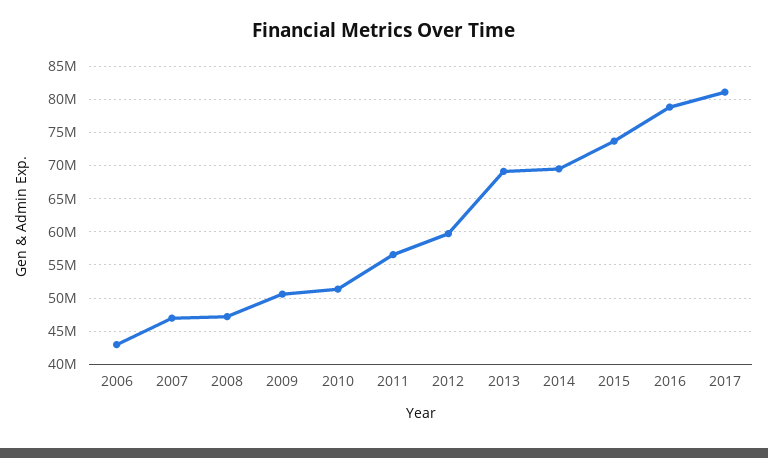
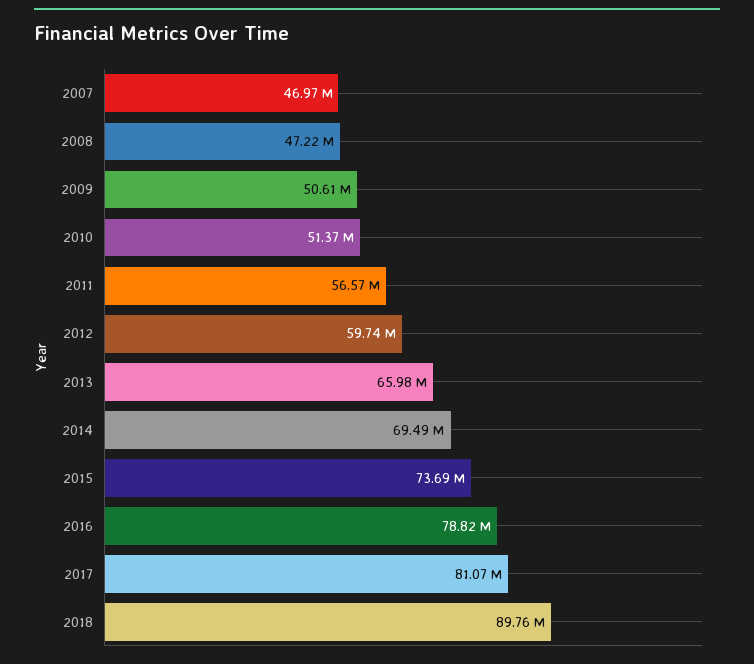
2006: 43000000 -> none
2013: 69000000 -> 65980000
2018: none -> 89760000

